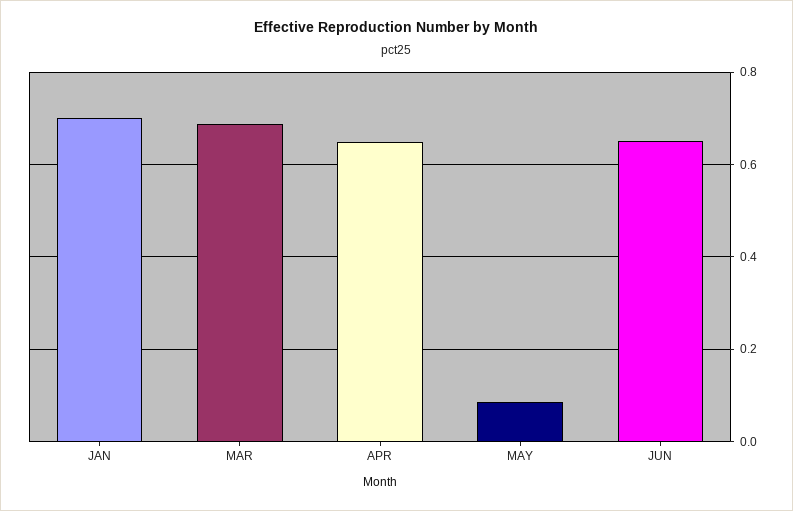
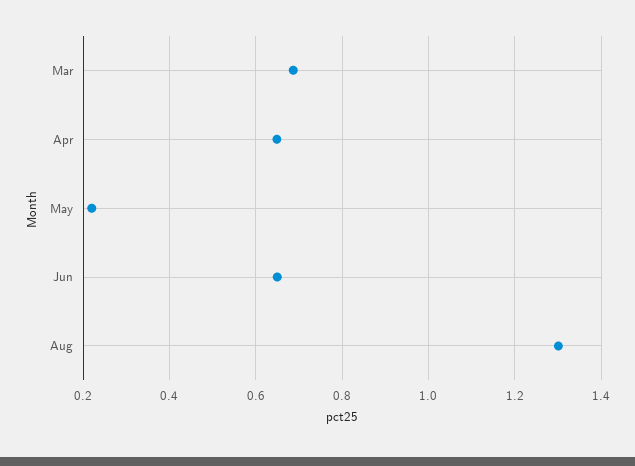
JAN: 0.7 -> none
MAY: 0.08 -> 0.22
Aug: none -> 1.3

